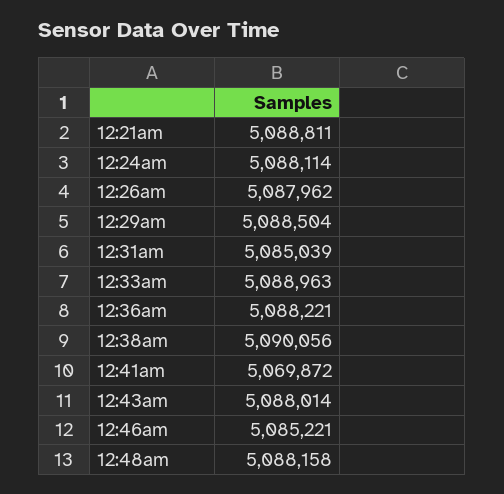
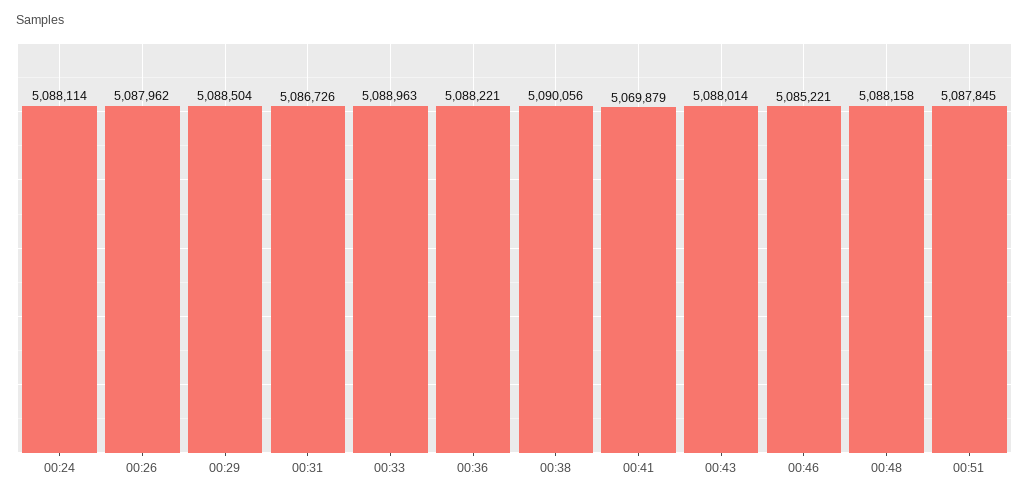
12:21am: 5088811 -> none
12:31am: 5085039 -> 5086726
12:41am: 5069872 -> 5069879
00:51: none -> 5087845

